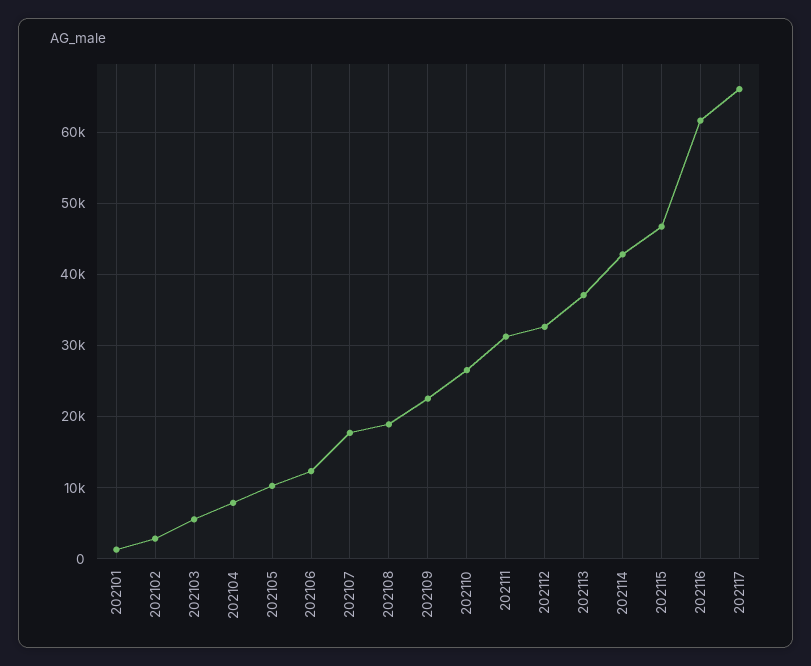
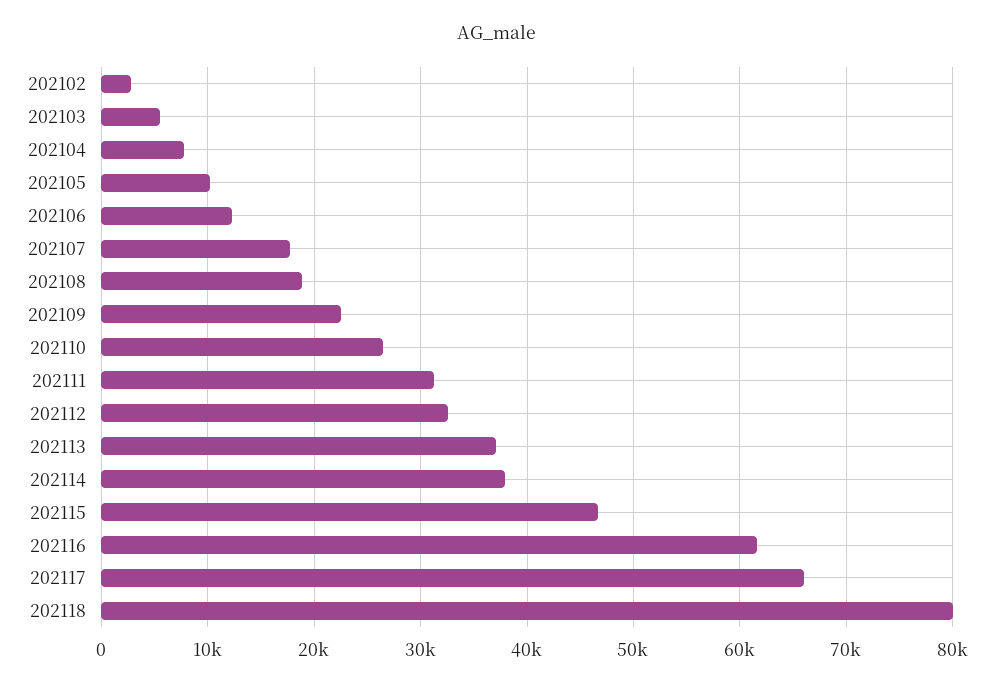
202101: 1000 -> none
202114: 43000 -> 38000
202118: none -> 80000

